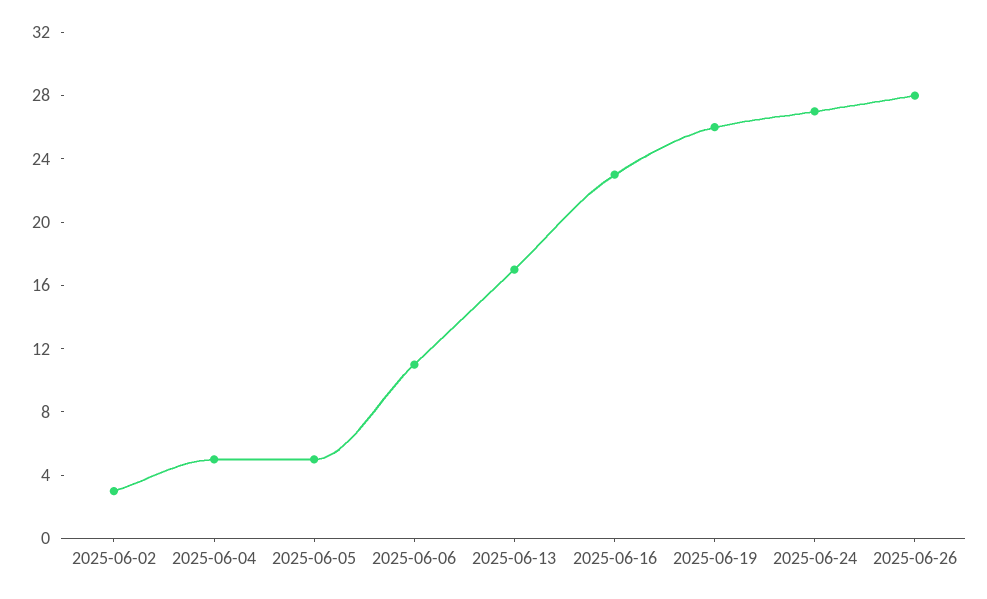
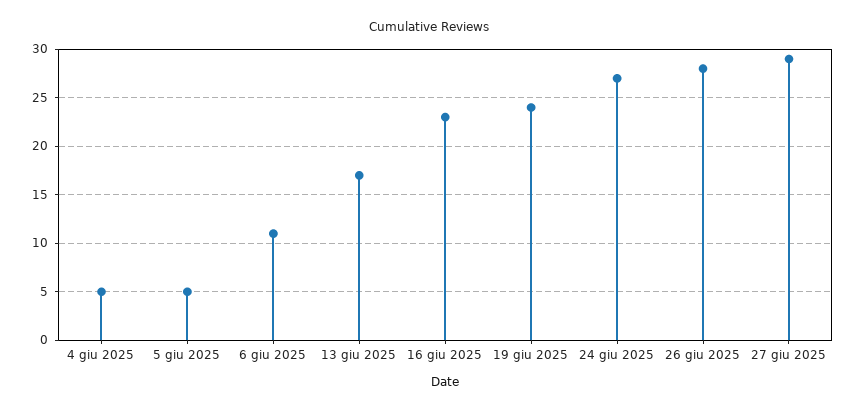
2025-06-02: 3 -> none
2025-06-19: 26 -> 24
27 giu 2025: none -> 29

